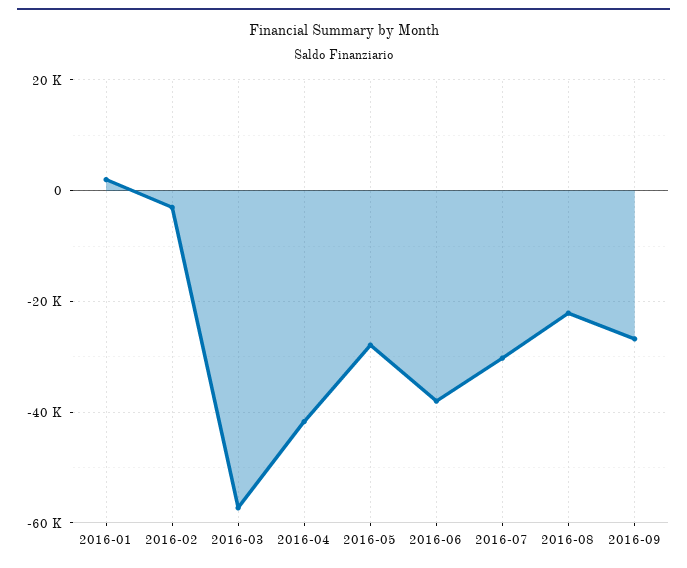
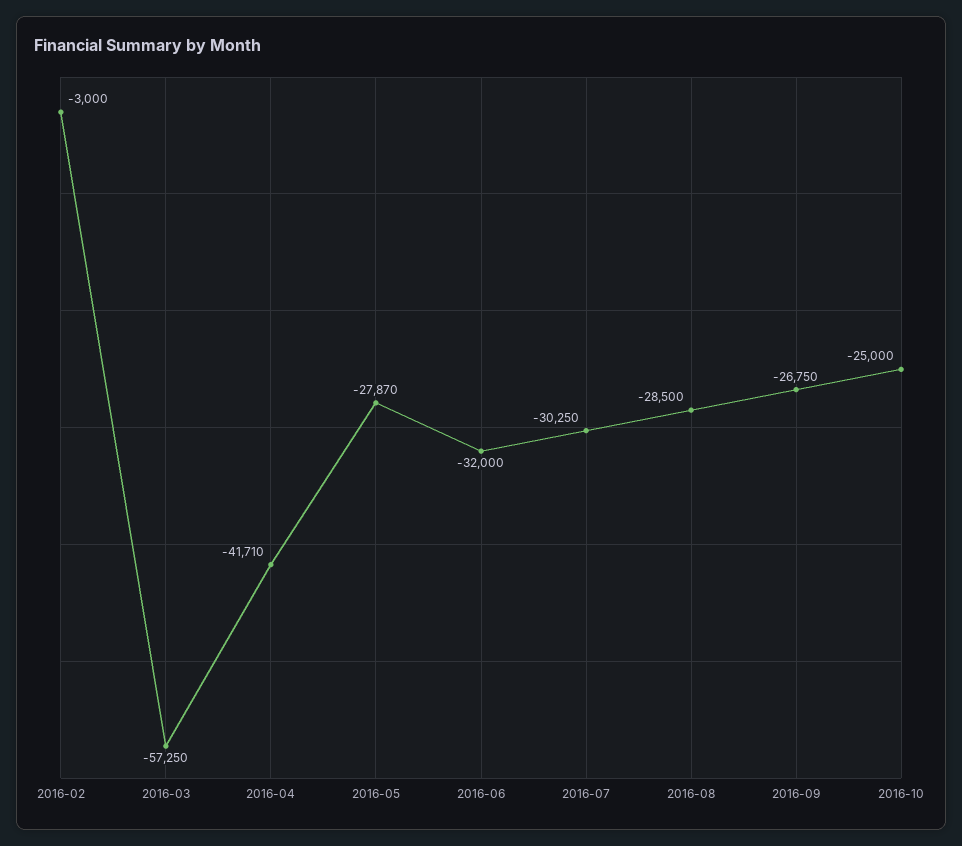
2016-01: 2000 -> none
2016-06: -38000 -> -32000
2016-08: -22000 -> -28500
2016-10: none -> -25000

